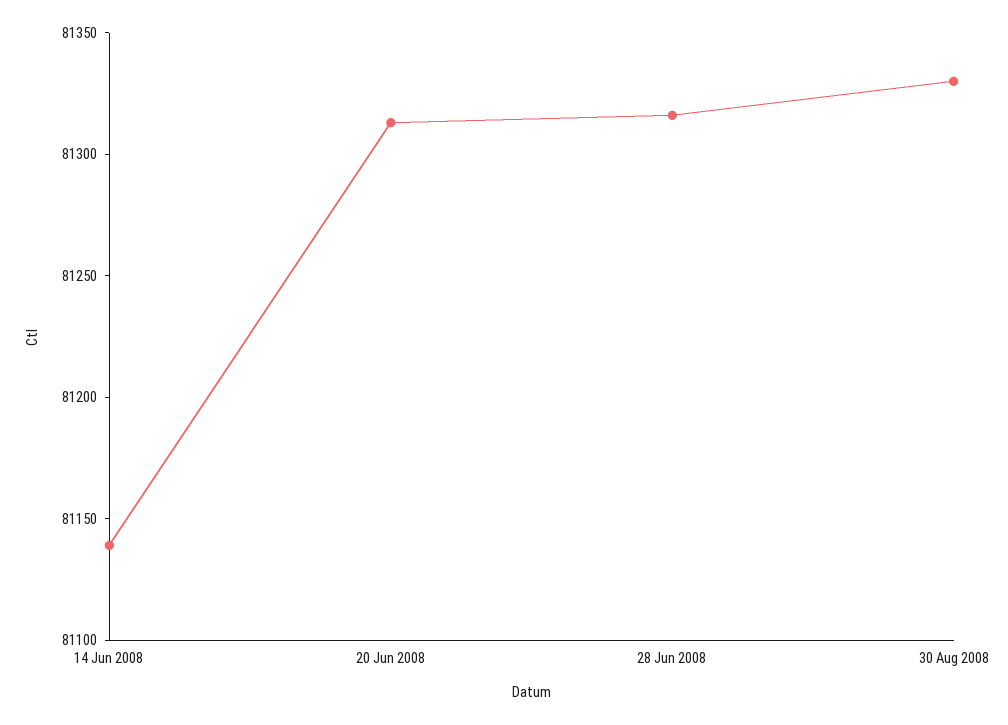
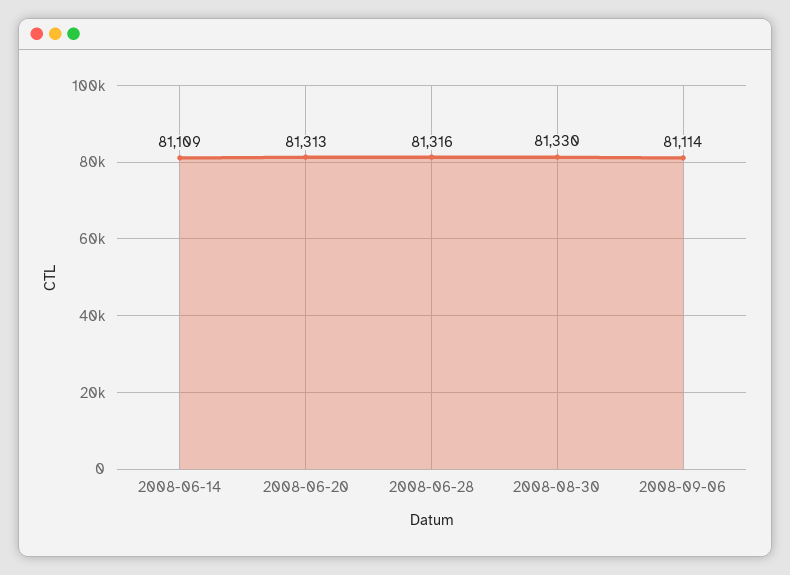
14 Jun 2008: 81140 -> 81109
2008-09-06: none -> 81114

